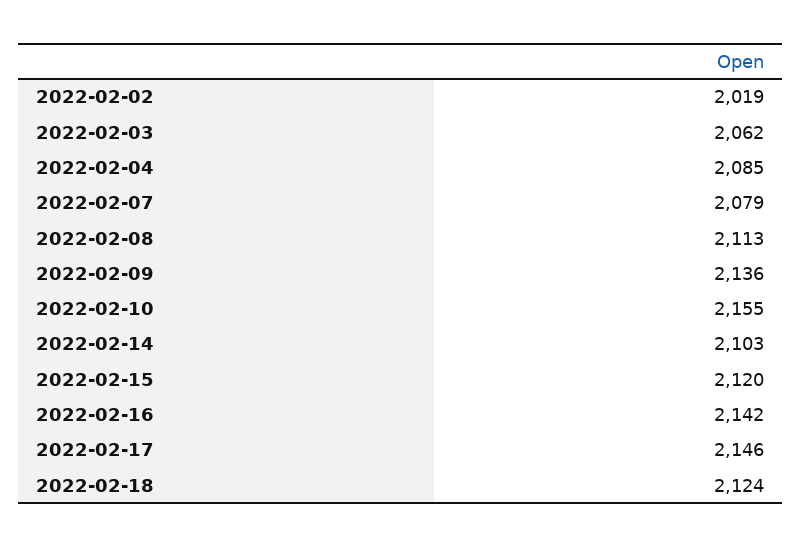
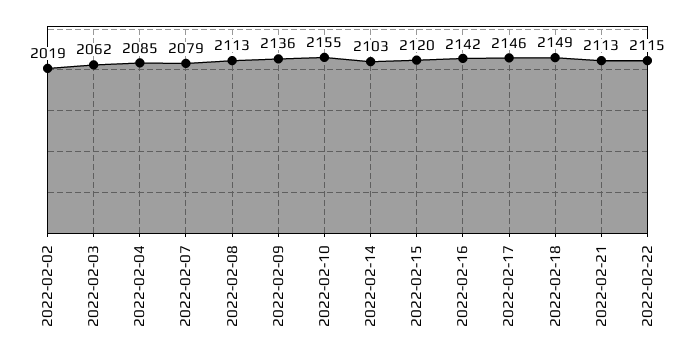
2022-02-18: 2124 -> 2149
2022-02-21: none -> 2113
2022-02-22: none -> 2115

